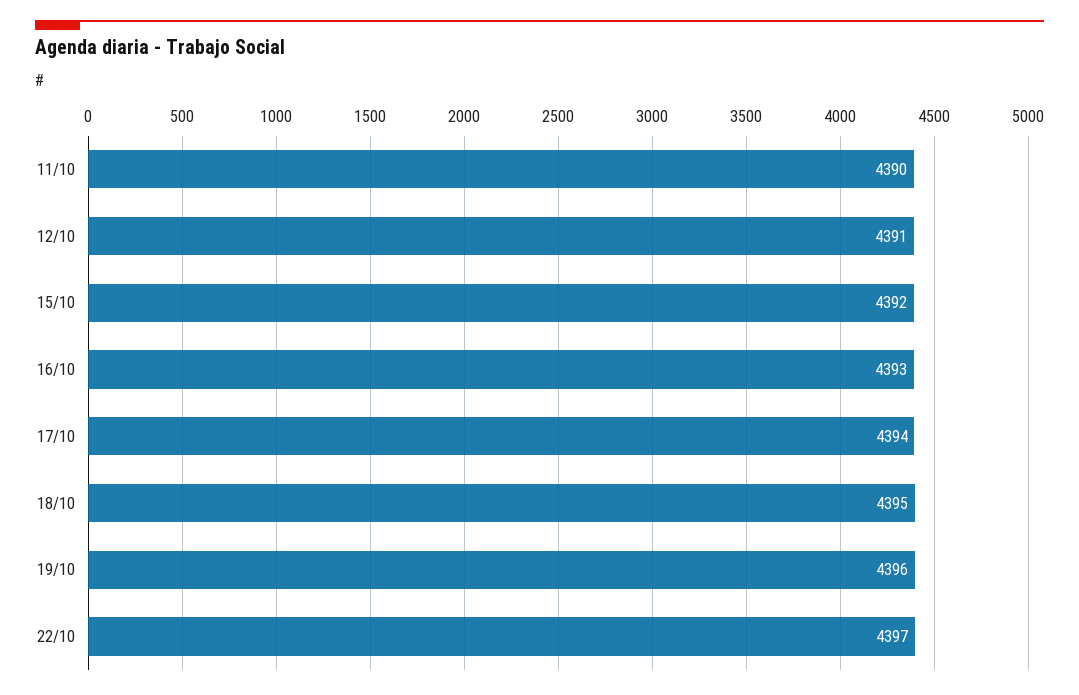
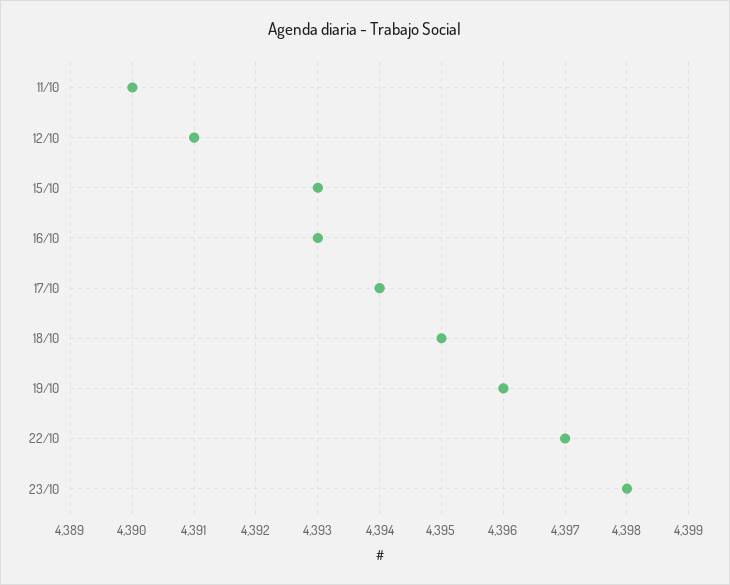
15/10: 4392 -> 4393
23/10: none -> 4398

